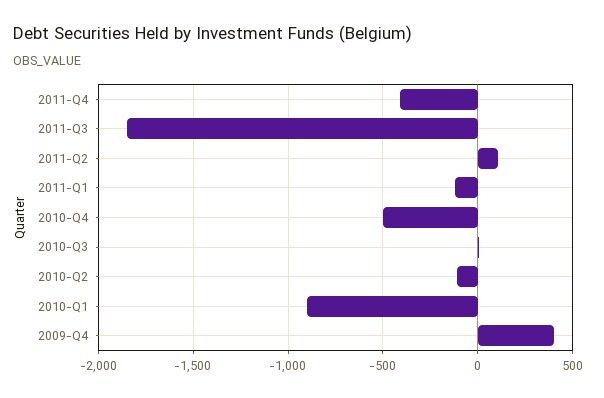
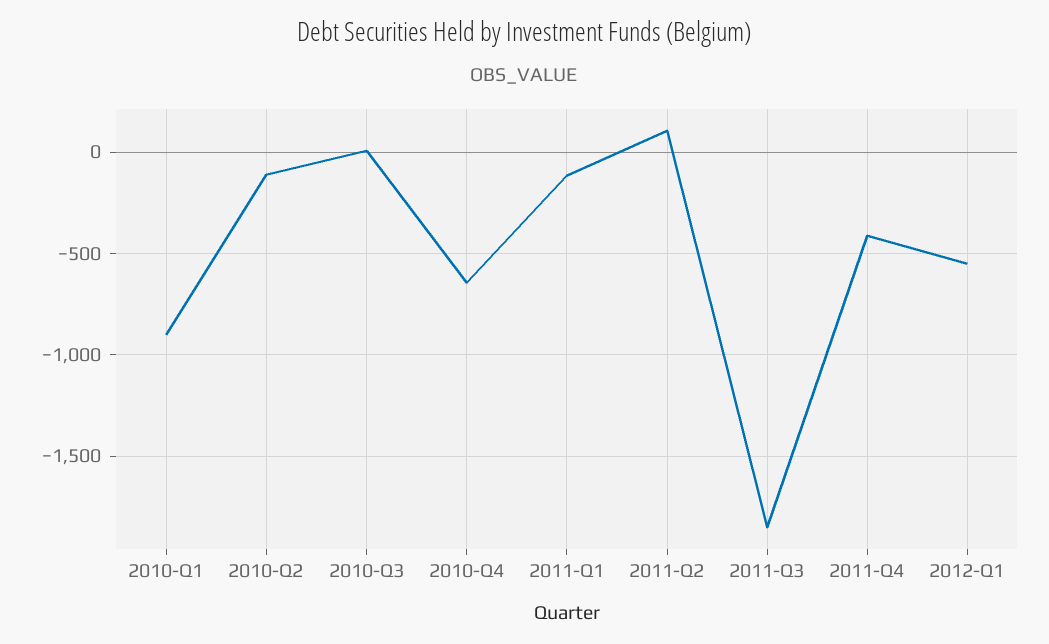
2010-Q4: -500 -> -650
2009-Q4: 400 -> none
2012-Q1: none -> -550

